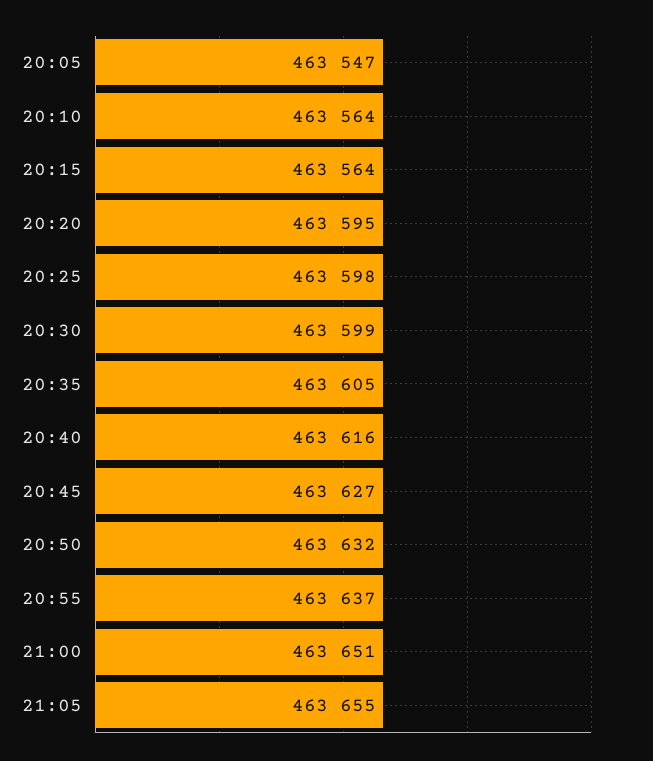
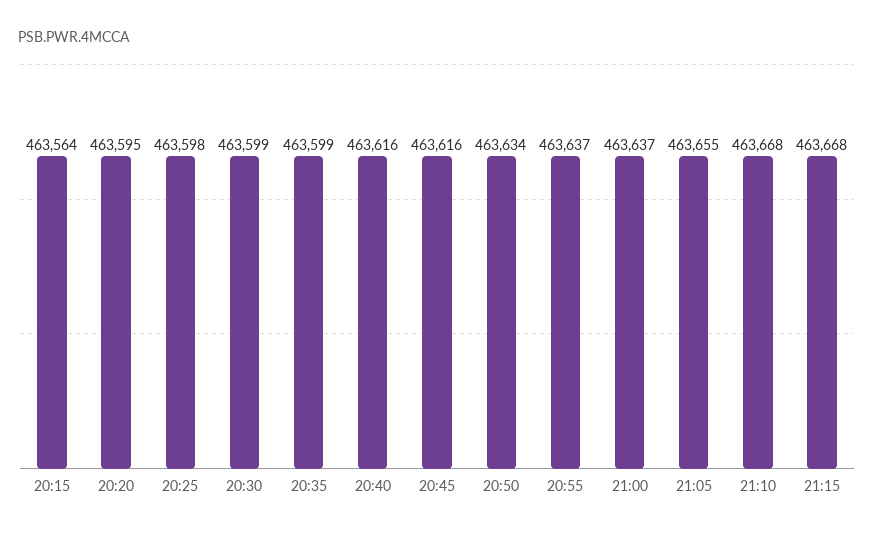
20:05: 463547 -> none
20:10: 463564 -> none
20:35: 463605 -> 463599
20:45: 463627 -> 463616
20:50: 463632 -> 463634
21:00: 463651 -> 463637
21:10: none -> 463668
21:15: none -> 463668

